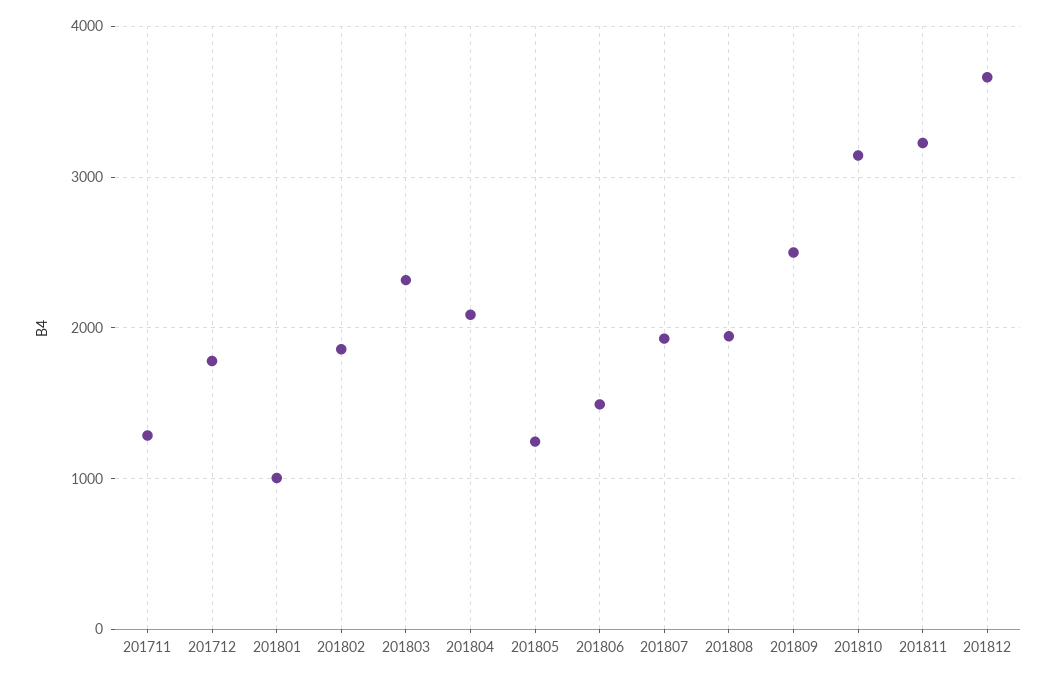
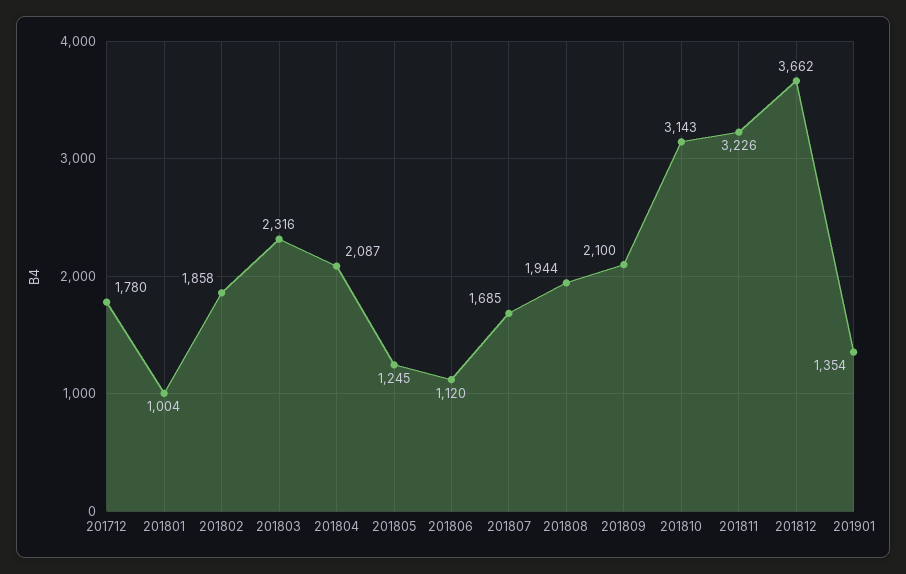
201711: 1300 -> none
201806: 1500 -> 1120
201807: 1900 -> 1685
201809: 2500 -> 2100
201901: none -> 1354

